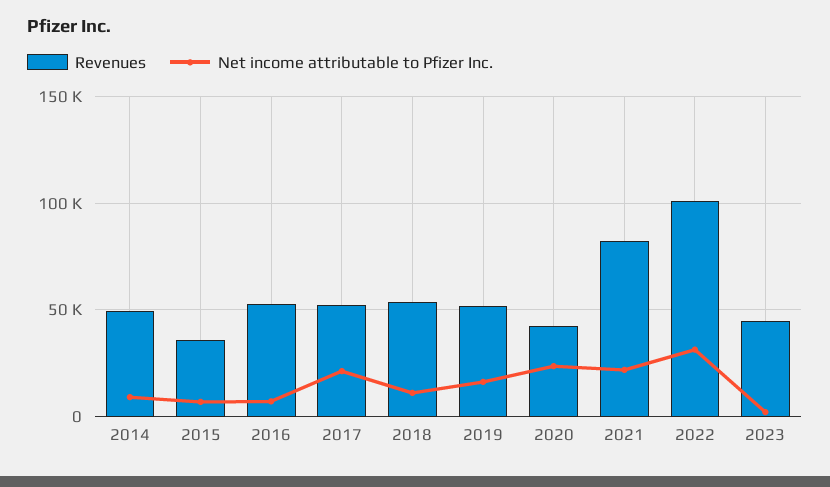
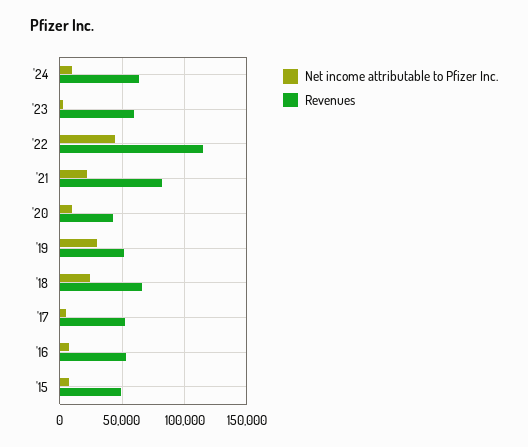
Revenues, 2014: 50000 -> none
Net income attributable to Pfizer Inc., 2014: 10000 -> none
Revenues, 2015: 35000 -> 50000
Net income attributable to Pfizer Inc., 2017: 20000 -> 5000
Revenues, 2018: 55000 -> 65000
Net income attributable to Pfizer Inc., 2018: 10000 -> 25000
Net income attributable to Pfizer Inc., 2019: 15000 -> 30000
Net income attributable to Pfizer Inc., 2020: 25000 -> 10000
Revenues, 2022: 100000 -> 115000
Net income attributable to Pfizer Inc., 2022: 30000 -> 45000
Revenues, 2023: 45000 -> 60000
Net income attributable to Pfizer Inc., '24: none -> 10000
Revenues, '24: none -> 65000

